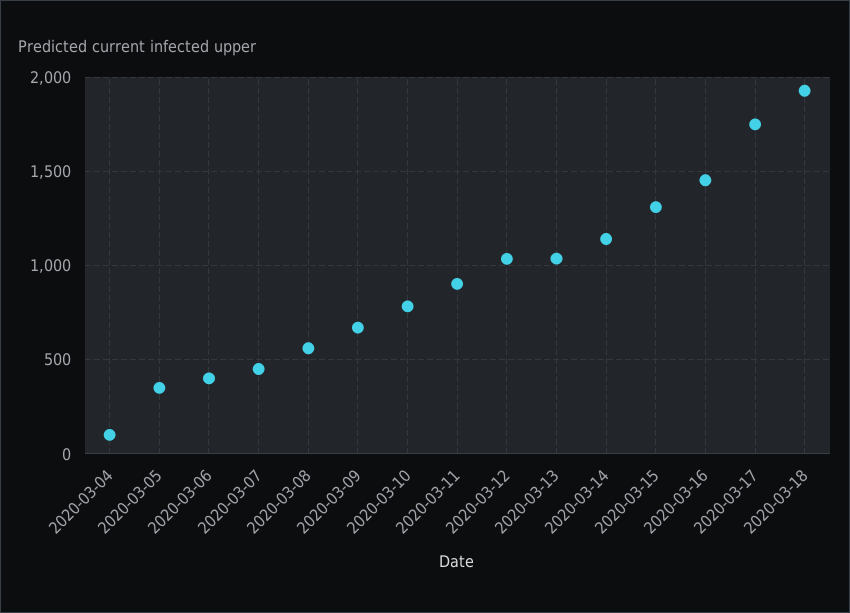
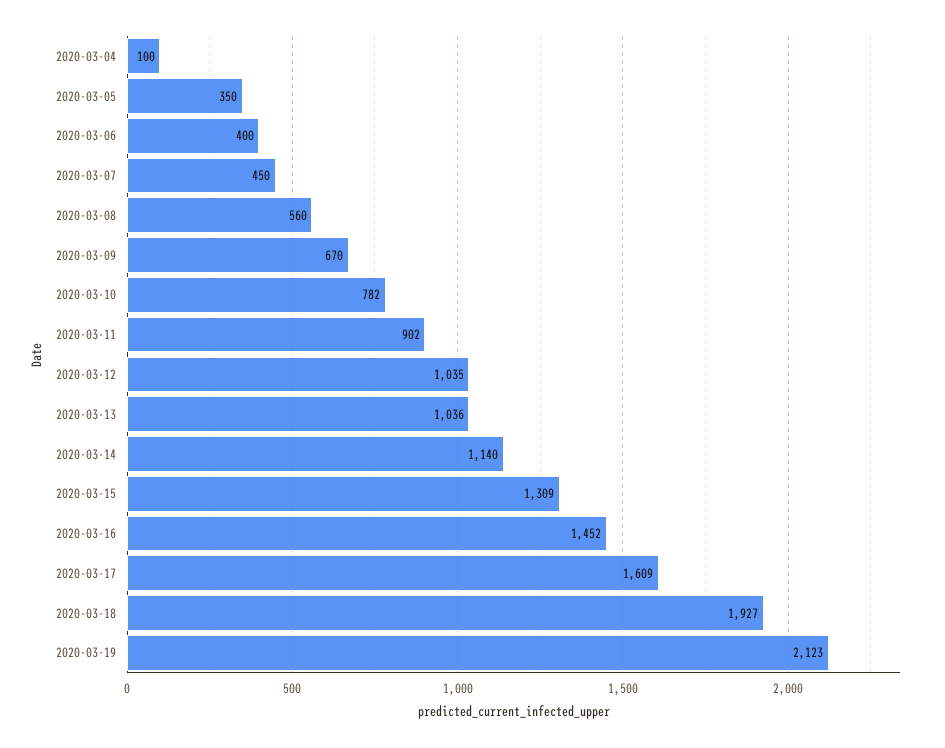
2020-03-17: 1750 -> 1609
2020-03-19: none -> 2123

